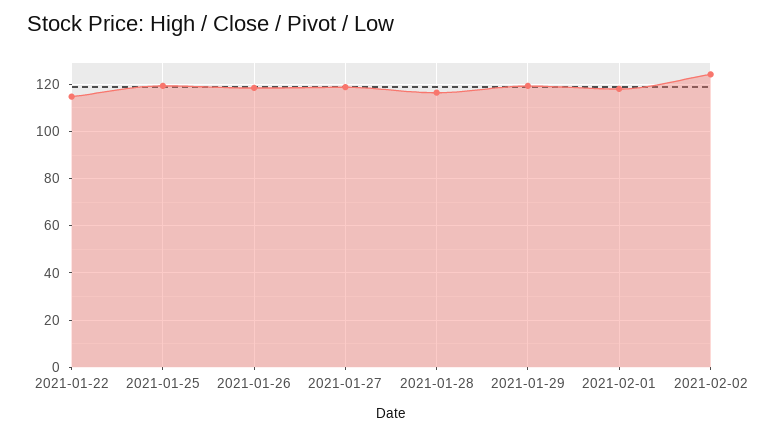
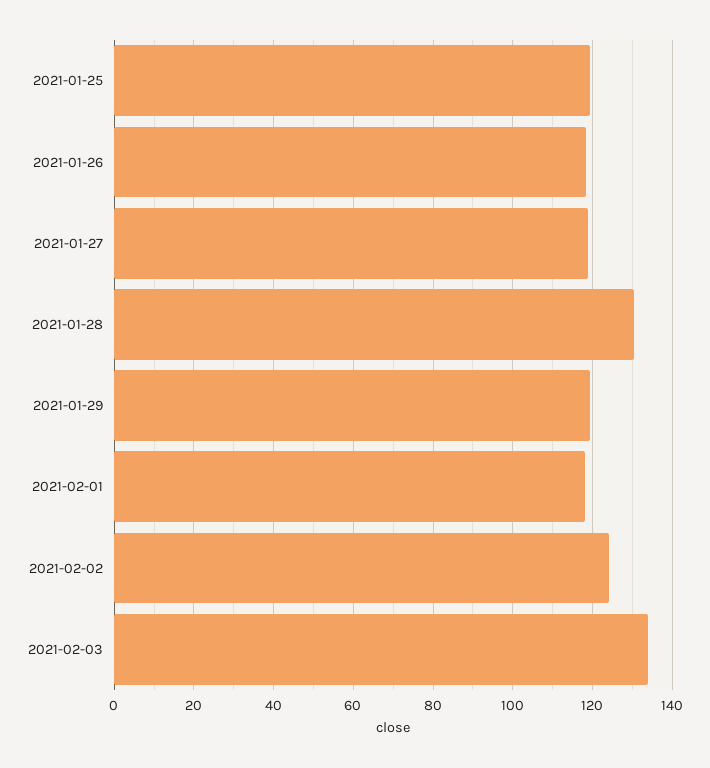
2021-01-22: 115 -> none
2021-01-28: 115 -> 130
2021-02-03: none -> 134

